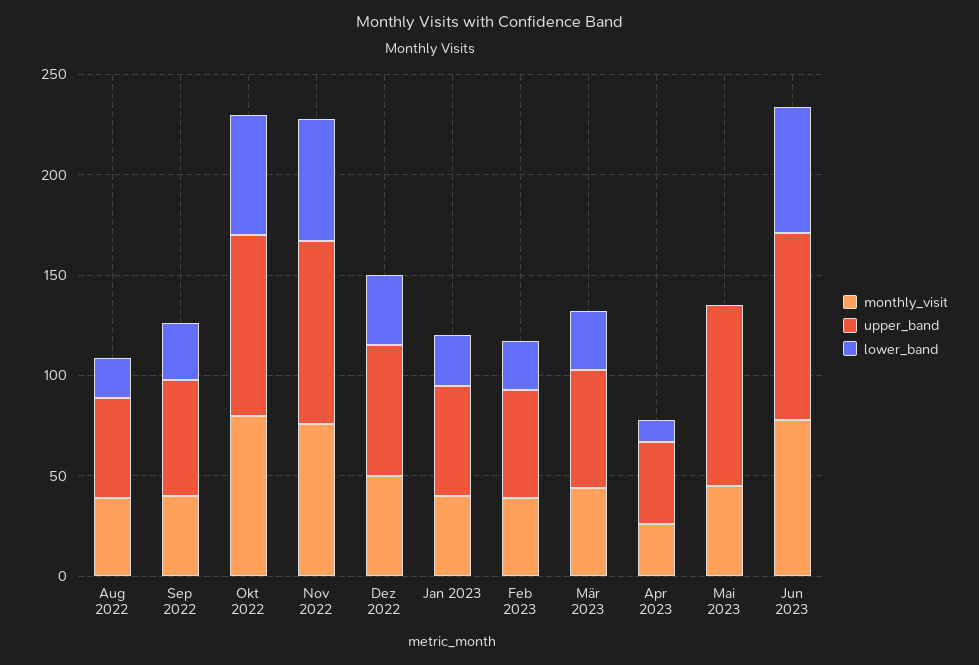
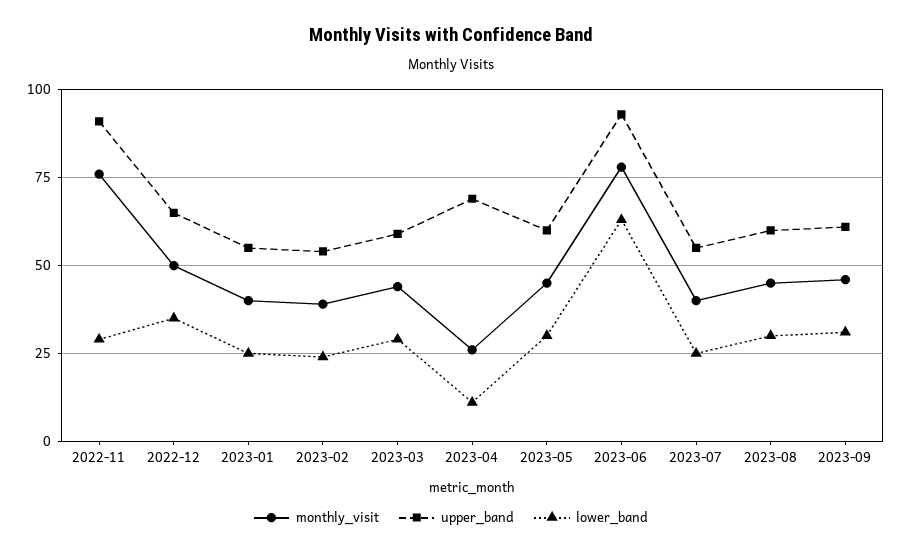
monthly_visit, Aug 2022: 40 -> none
upper_band, Aug 2022: 50 -> none
lower_band, Aug 2022: 20 -> none
monthly_visit, Sep 2022: 40 -> none
upper_band, Sep 2022: 60 -> none
lower_band, Sep 2022: 30 -> none
monthly_visit, Okt 2022: 80 -> none
upper_band, Okt 2022: 90 -> none
lower_band, Okt 2022: 60 -> none
lower_band, Nov 2022: 60 -> 30
upper_band, Apr 2023: 40 -> 70
upper_band, Mai 2023: 90 -> 60
lower_band, Mai 2023: 0 -> 30
monthly_visit, 2023-07: none -> 40
upper_band, 2023-07: none -> 55
lower_band, 2023-07: none -> 25
monthly_visit, 2023-08: none -> 45
upper_band, 2023-08: none -> 60
lower_band, 2023-08: none -> 30
monthly_visit, 2023-09: none -> 45
upper_band, 2023-09: none -> 60
lower_band, 2023-09: none -> 30

